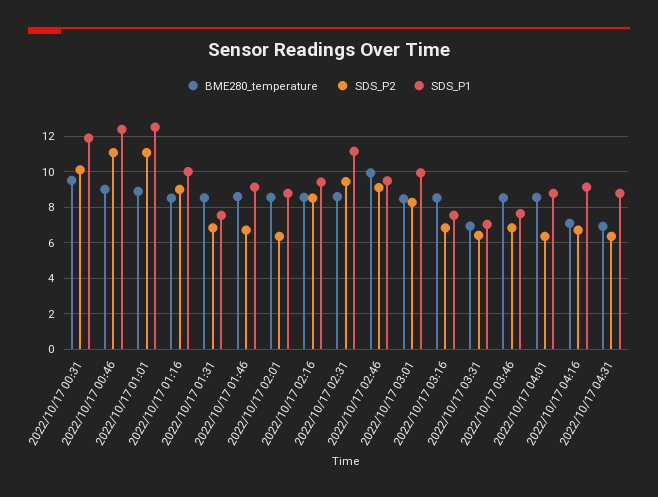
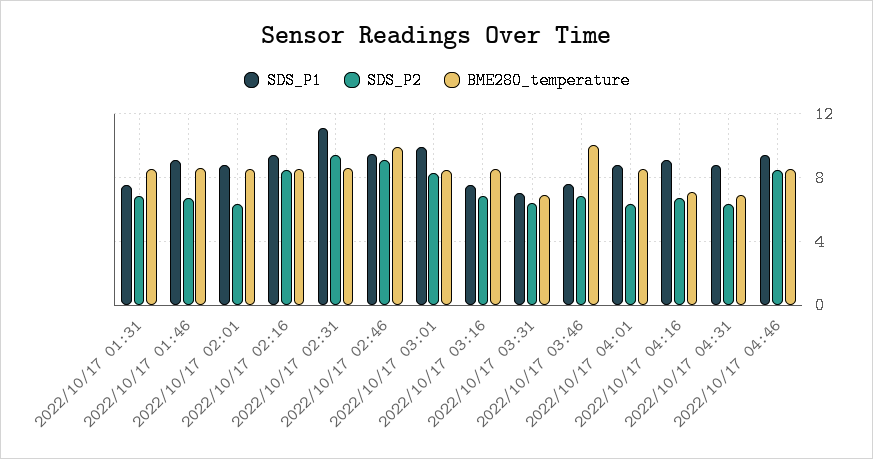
BME280_temperature, 2022/10/17 00:31: 9.5 -> none
SDS_P2, 2022/10/17 00:31: 10 -> none
SDS_P1, 2022/10/17 00:31: 12 -> none
BME280_temperature, 2022/10/17 00:46: 9 -> none
SDS_P2, 2022/10/17 00:46: 11 -> none
SDS_P1, 2022/10/17 00:46: 12.5 -> none
BME280_temperature, 2022/10/17 01:01: 9 -> none
SDS_P2, 2022/10/17 01:01: 11 -> none
SDS_P1, 2022/10/17 01:01: 12.5 -> none
BME280_temperature, 2022/10/17 01:16: 8.5 -> none
SDS_P2, 2022/10/17 01:16: 9 -> none
SDS_P1, 2022/10/17 01:16: 10 -> none
BME280_temperature, 2022/10/17 03:46: 8.5 -> 10
SDS_P1, 2022/10/17 04:46: none -> 9.5
SDS_P2, 2022/10/17 04:46: none -> 8.5
BME280_temperature, 2022/10/17 04:46: none -> 8.5

